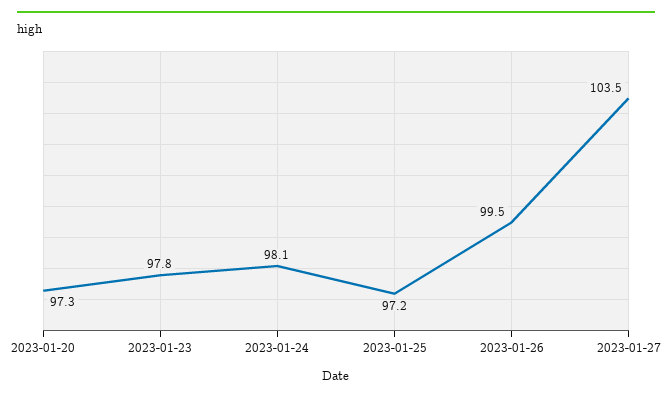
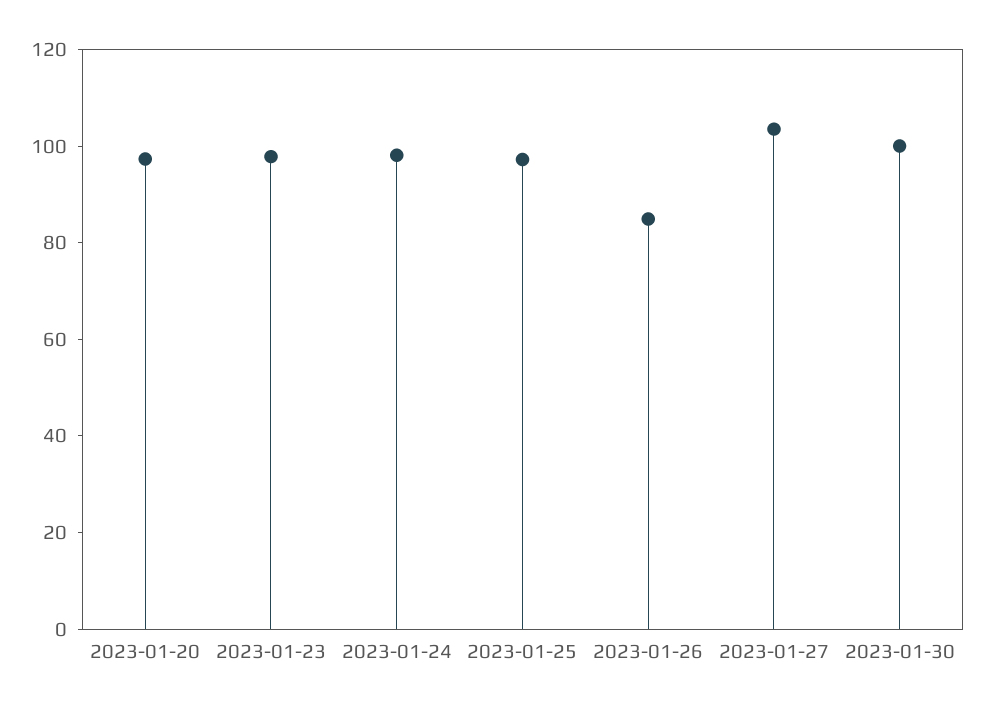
2023-01-26: 99.5 -> 85
2023-01-30: none -> 100

